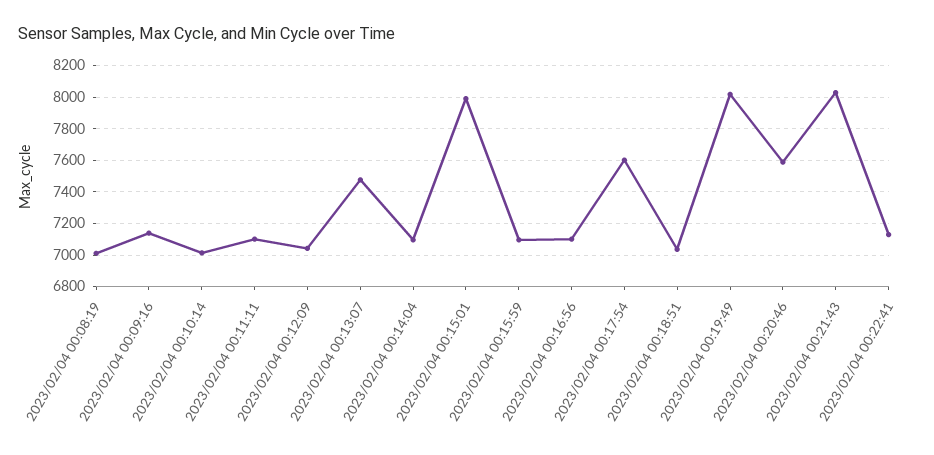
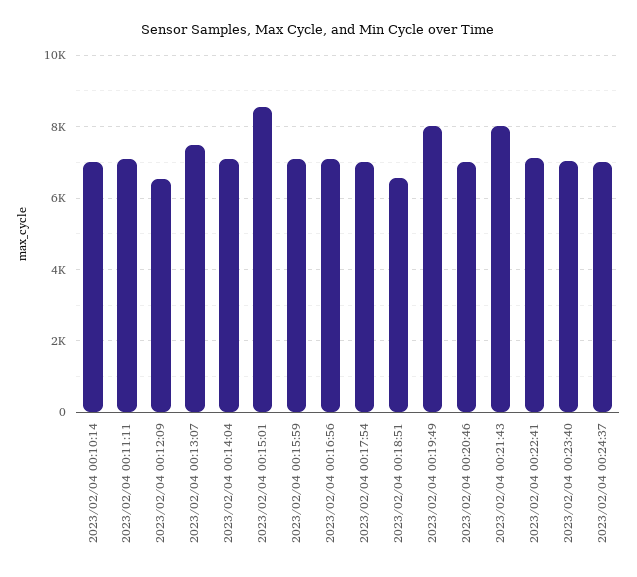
2023/02/04 00:08:19: 7000 -> none
2023/02/04 00:09:16: 7150 -> none
2023/02/04 00:12:09: 7050 -> 6600
2023/02/04 00:15:01: 8000 -> 8600
2023/02/04 00:17:54: 7600 -> 7000
2023/02/04 00:18:51: 7050 -> 6600
2023/02/04 00:20:46: 7600 -> 7000
2023/02/04 00:23:40: none -> 7000
2023/02/04 00:24:37: none -> 7000

